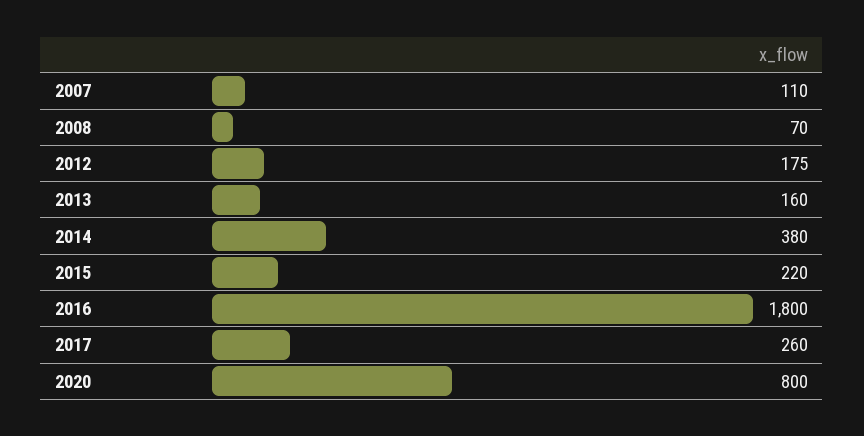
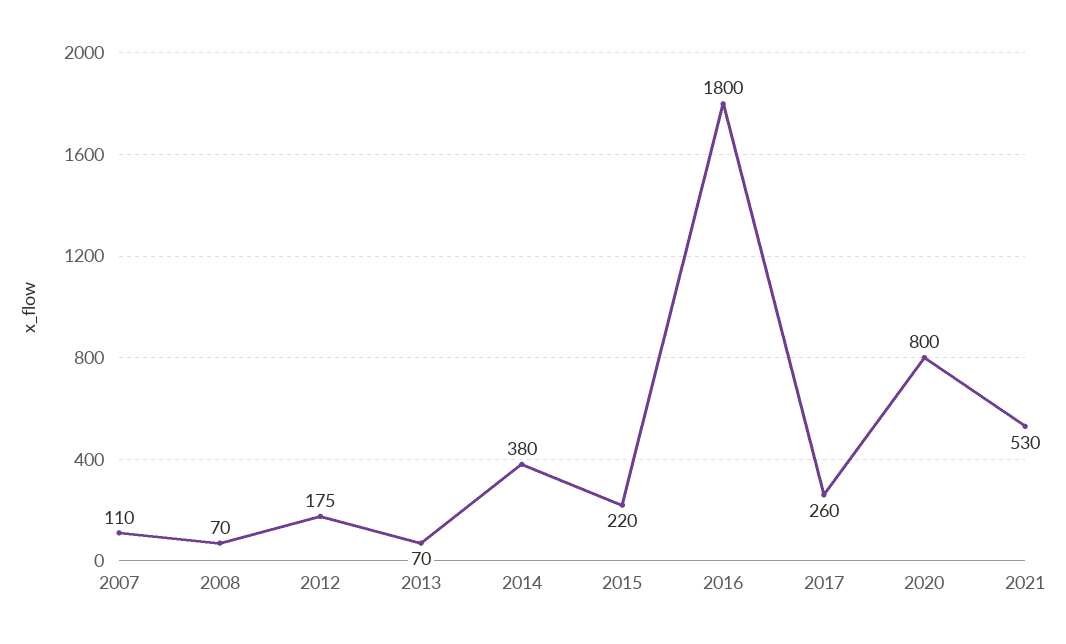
2013: 160 -> 70
2021: none -> 530

